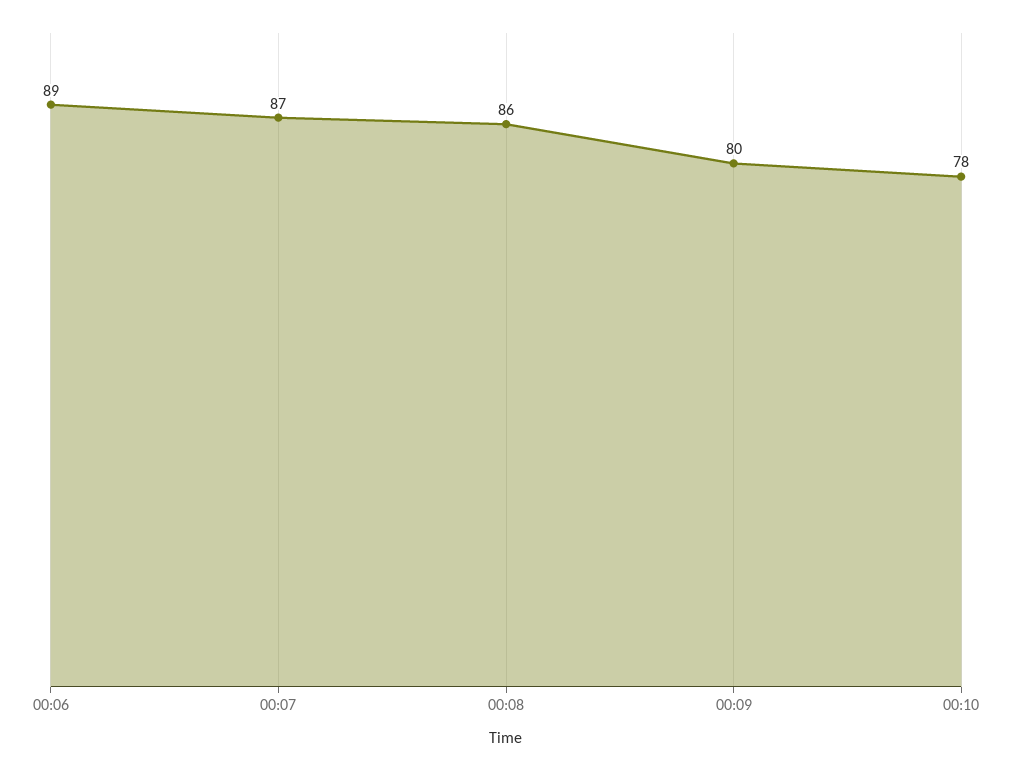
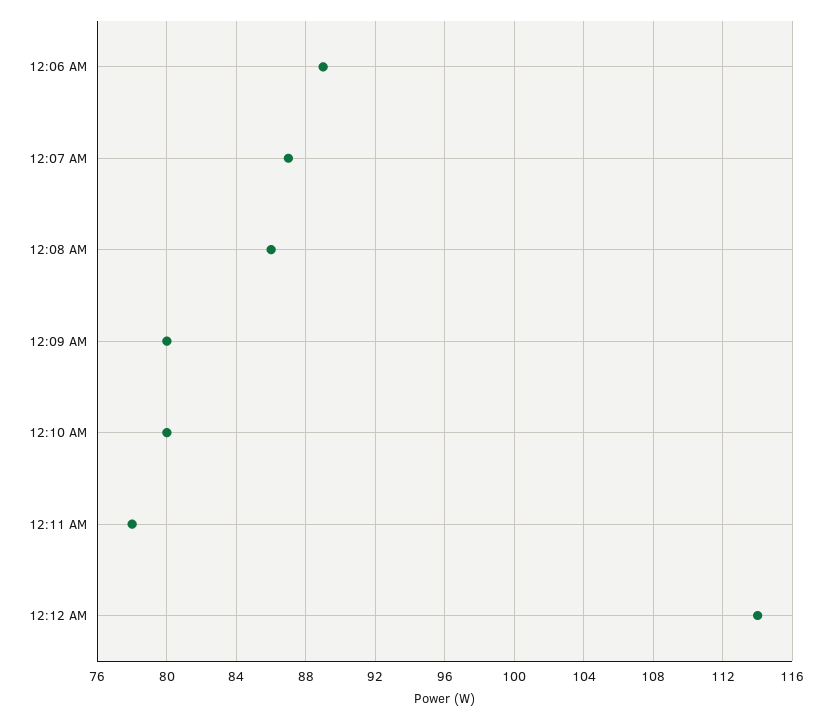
00:10: 78 -> 80
12:11 AM: none -> 78
12:12 AM: none -> 114

